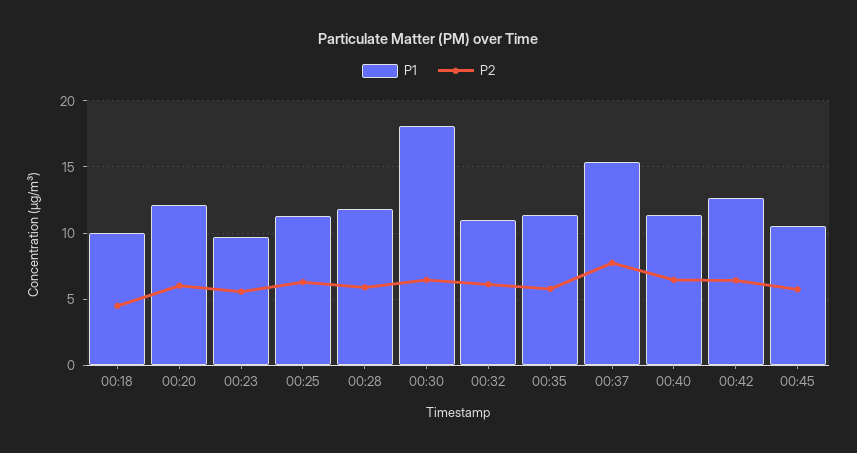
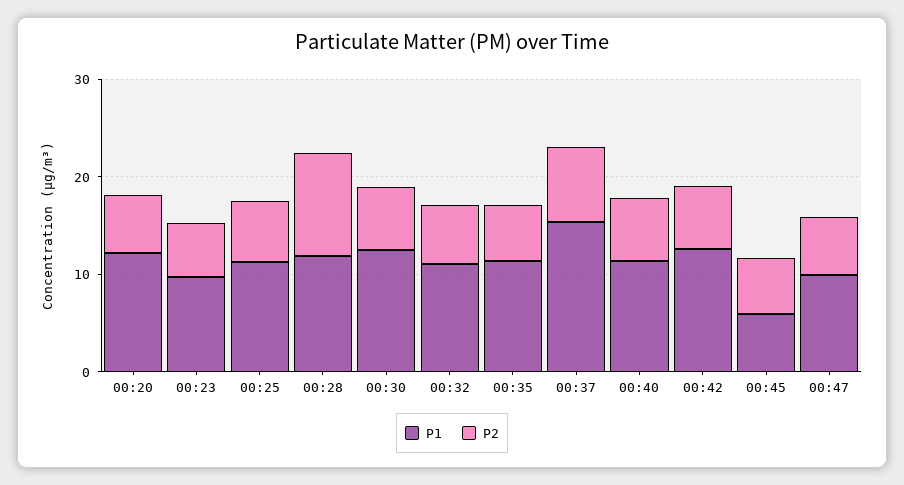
P1, 00:18: 10 -> none
P2, 00:18: 4.5 -> none
P2, 00:28: 6 -> 10
P1, 00:30: 18 -> 12
P1, 00:45: 10.5 -> 6
P1, 00:47: none -> 10
P2, 00:47: none -> 6

